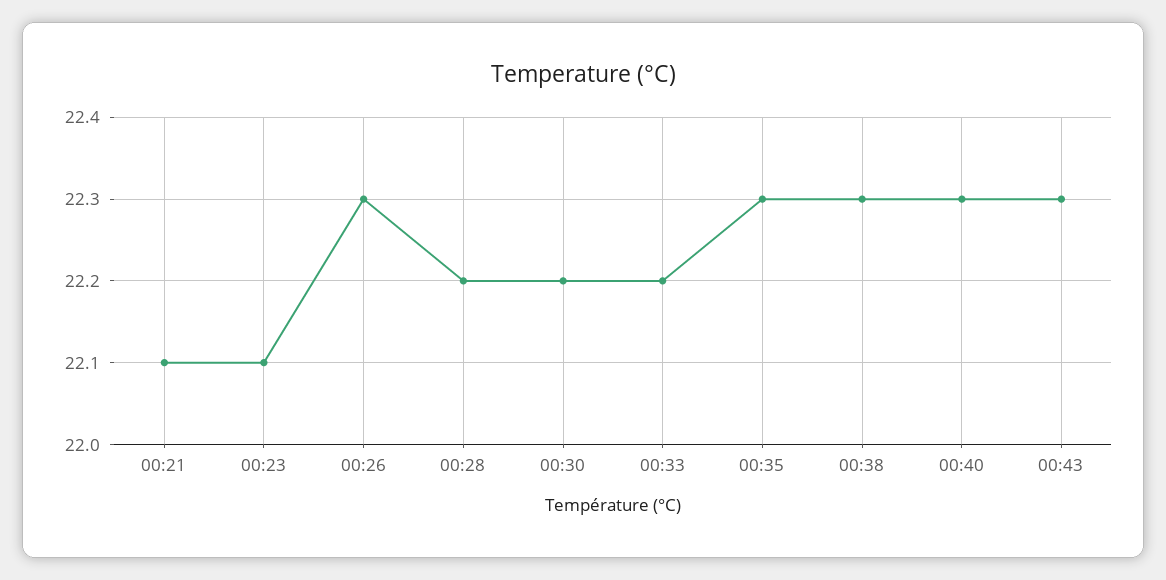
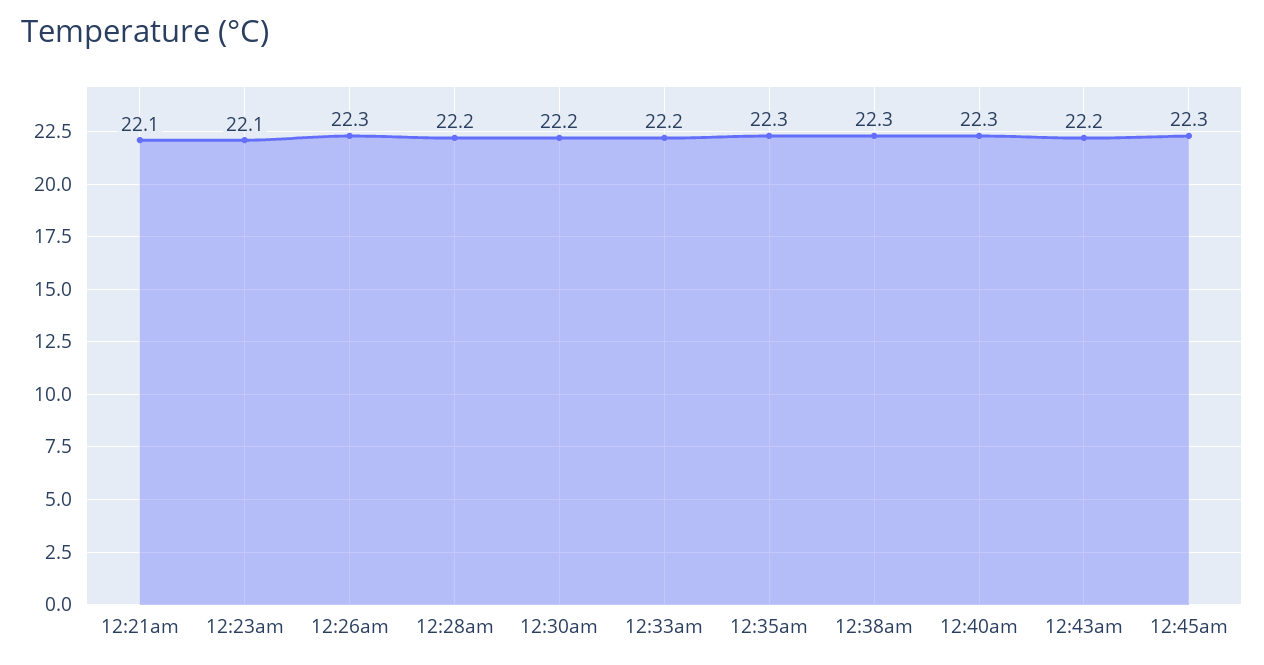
00:43: 22.3 -> 22.2
12:45am: none -> 22.3

